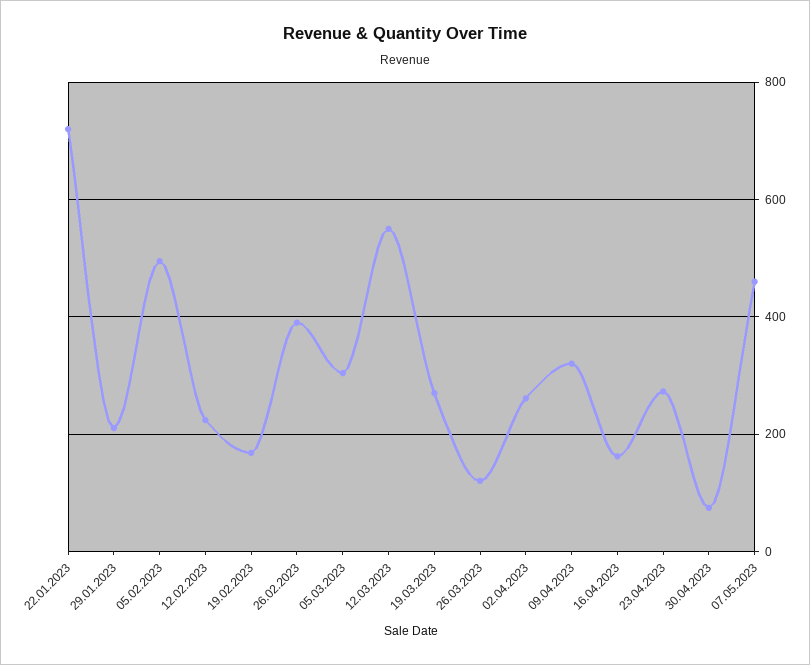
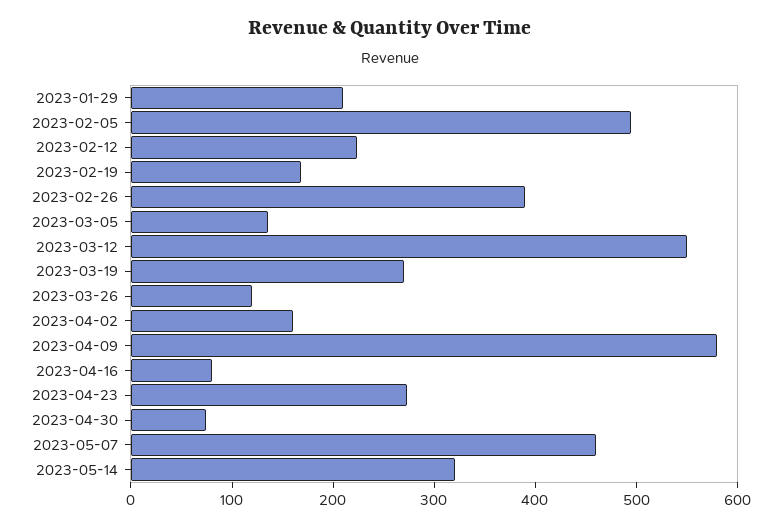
22.01.2023: 720 -> none
05.03.2023: 300 -> 140
02.04.2023: 260 -> 160
09.04.2023: 320 -> 580
16.04.2023: 160 -> 80
2023-05-14: none -> 320

